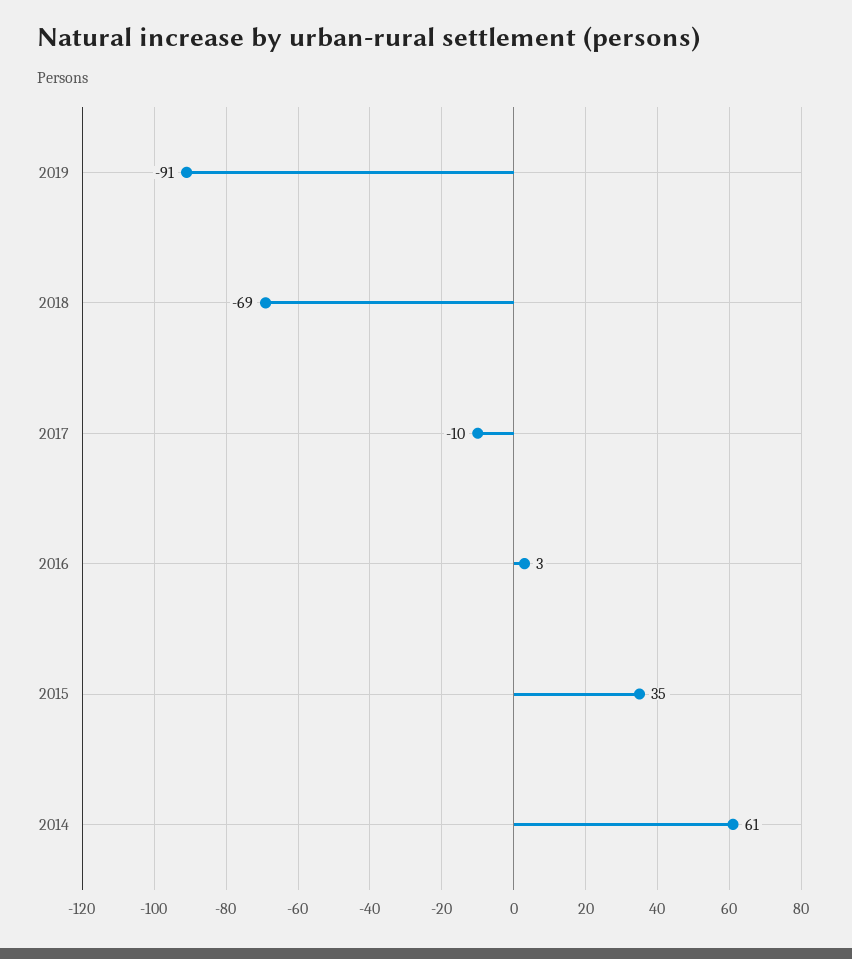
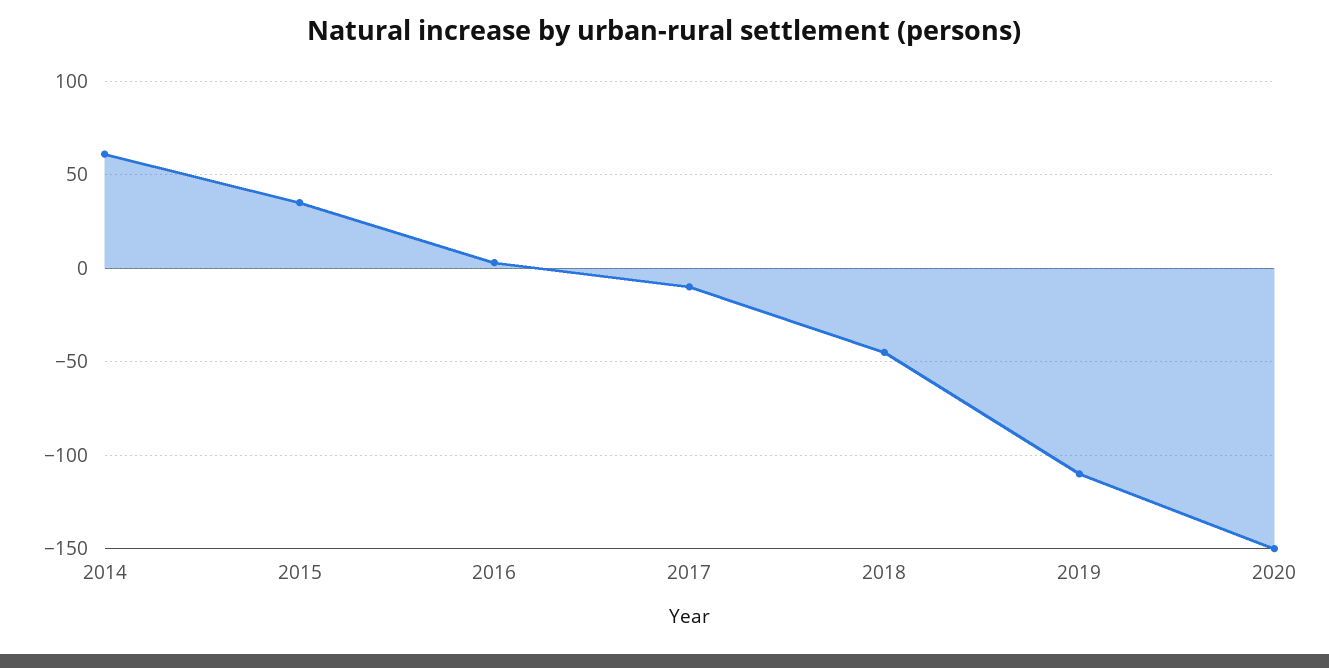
2019: -91 -> -110
2018: -69 -> -45
2020: none -> -150

